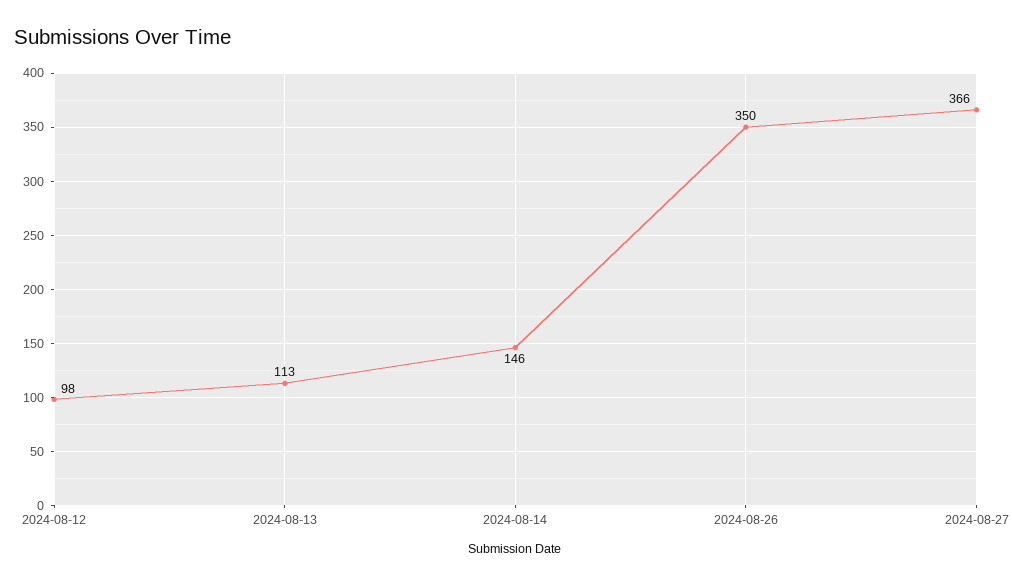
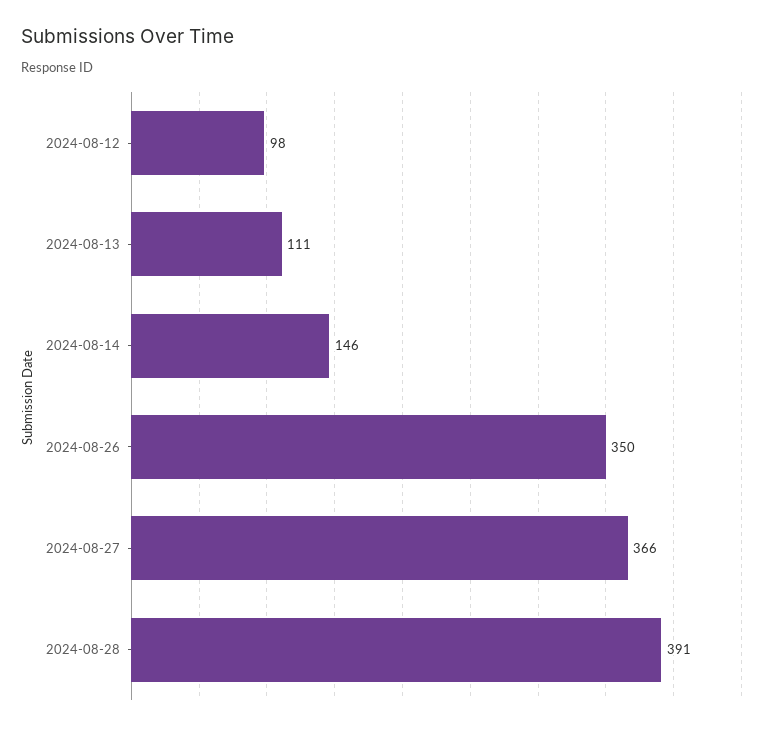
2024-08-13: 113 -> 111
2024-08-28: none -> 391

